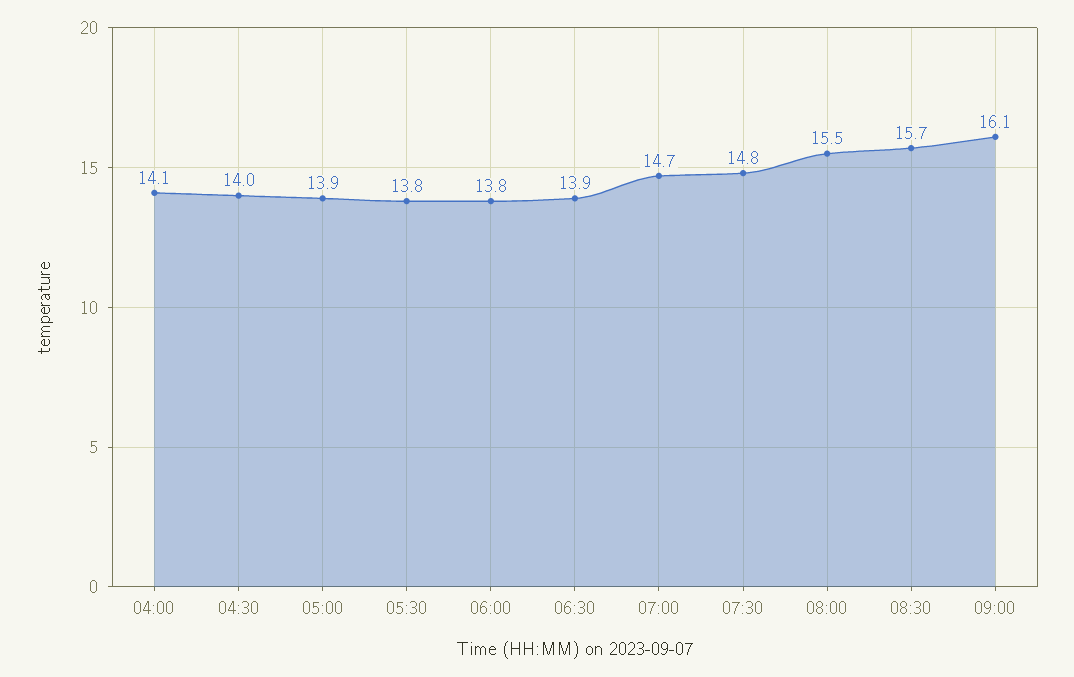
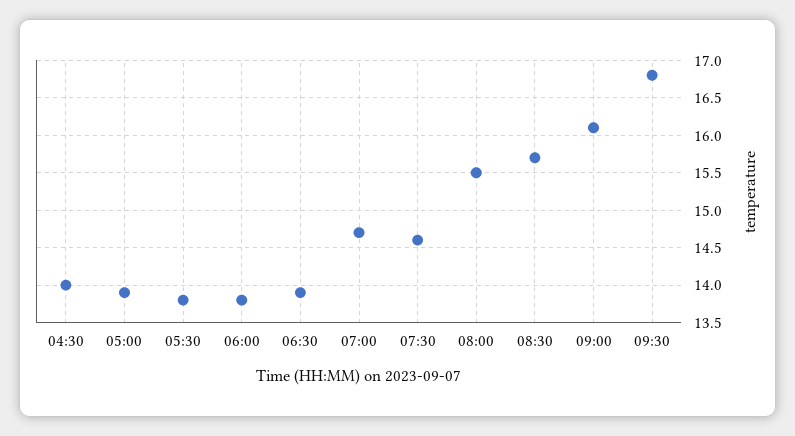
04:00: 14.1 -> none
07:30: 14.8 -> 14.6
09:30: none -> 16.8

